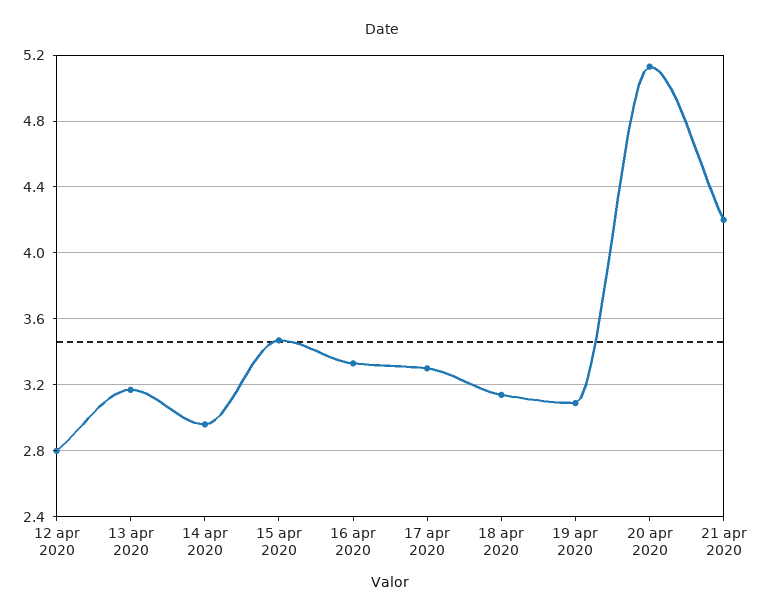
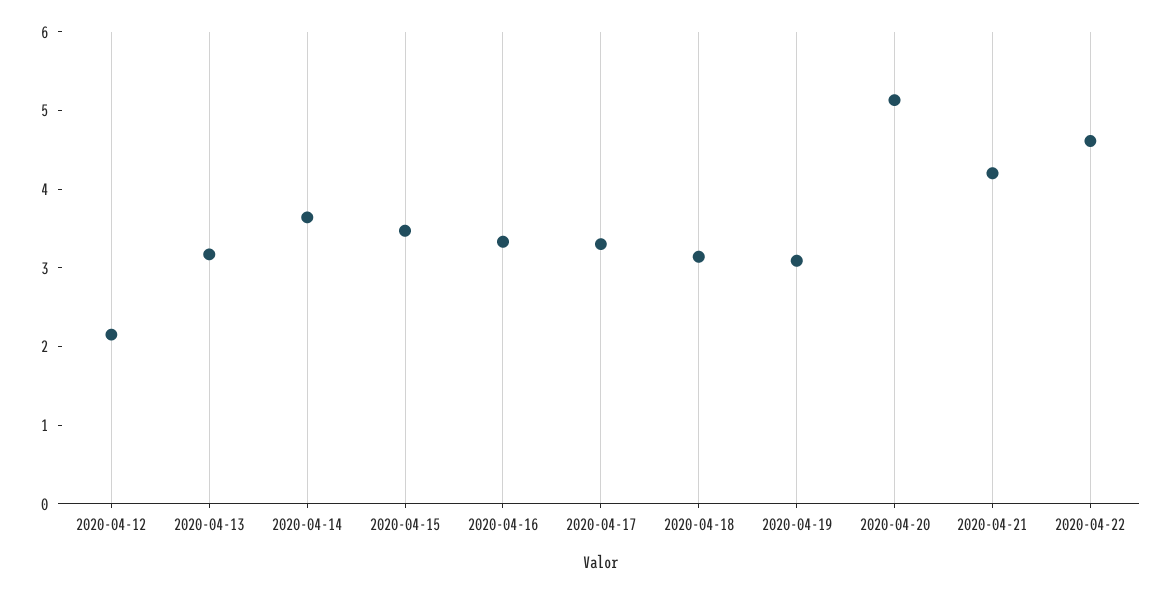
12 apr 2020: 2.8 -> 2.2
14 apr 2020: 2.95 -> 3.6
2020-04-22: none -> 4.6

